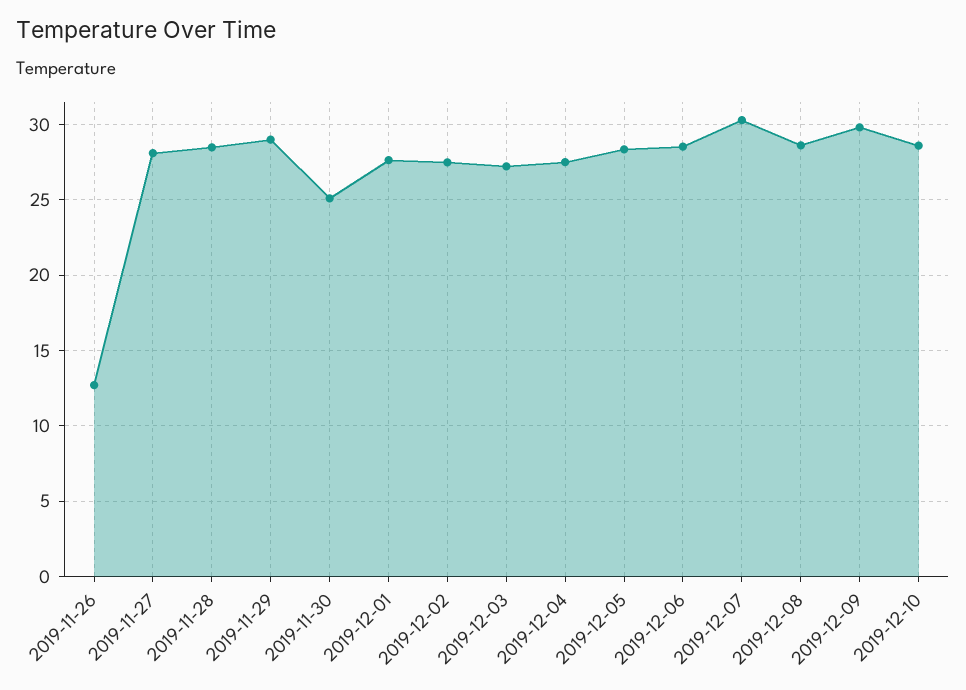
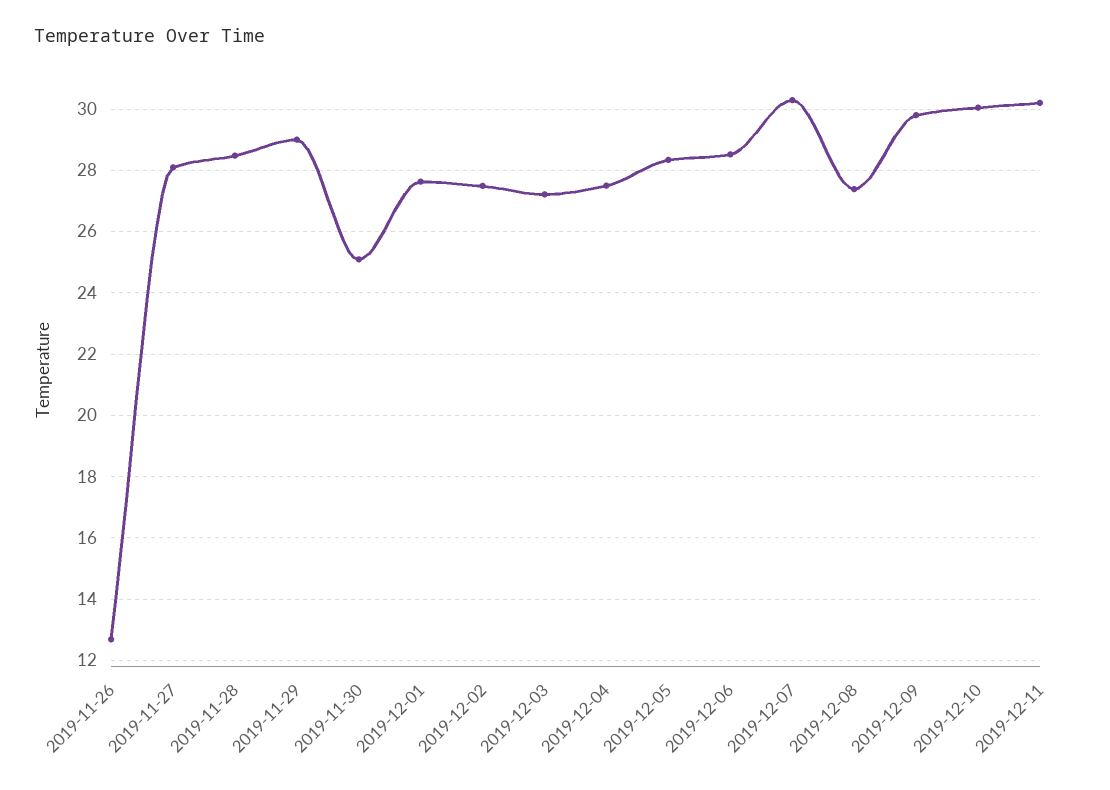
2019-12-08: 28.5 -> 27.4
2019-12-10: 28.5 -> 30
2019-12-11: none -> 30.2

